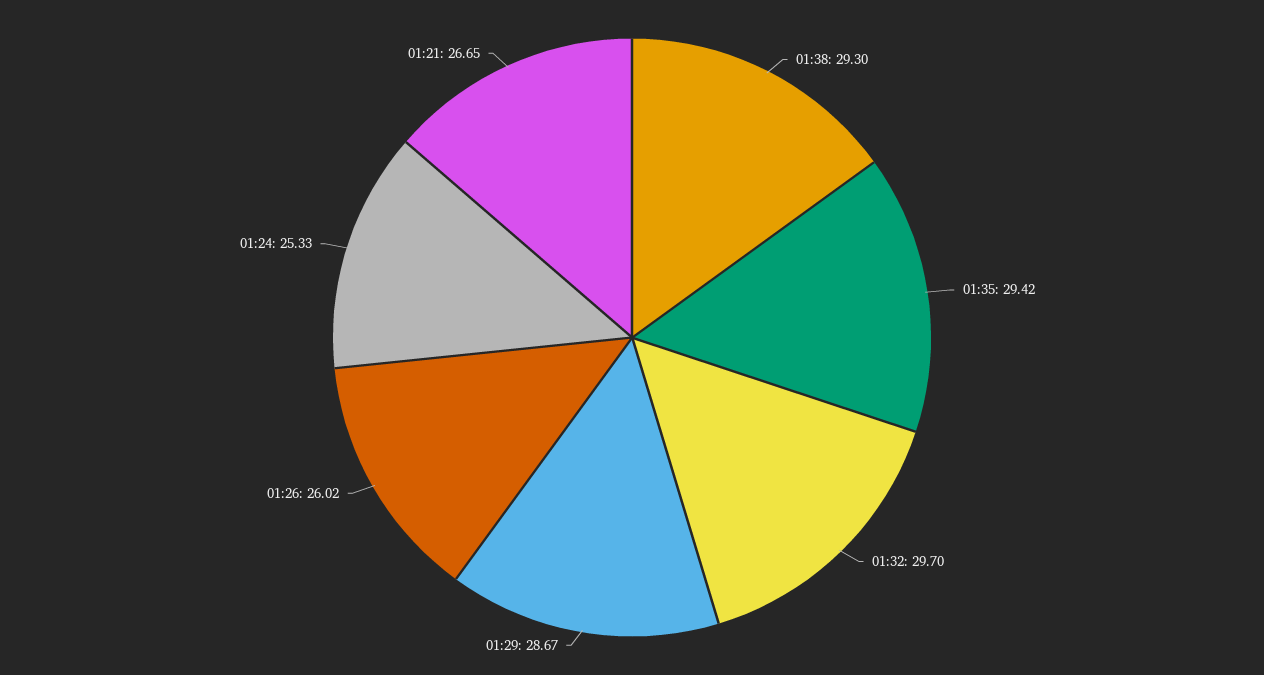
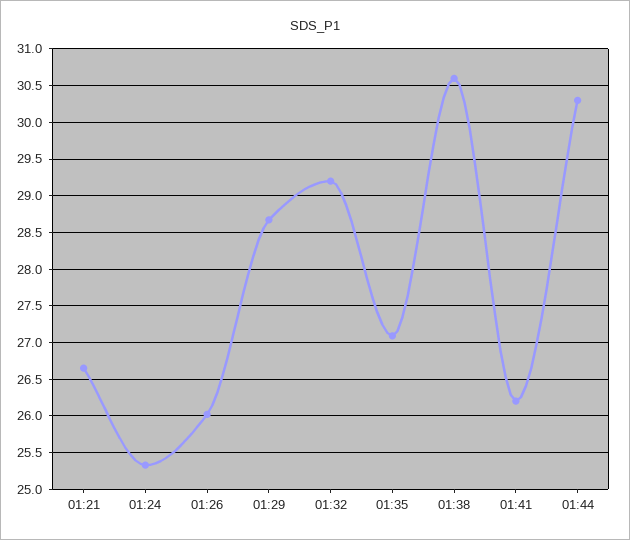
01:38: 29.3 -> 30.6
01:35: 29.42 -> 27.1
01:32: 29.7 -> 29.2
01:41: none -> 26.2
01:44: none -> 30.3

